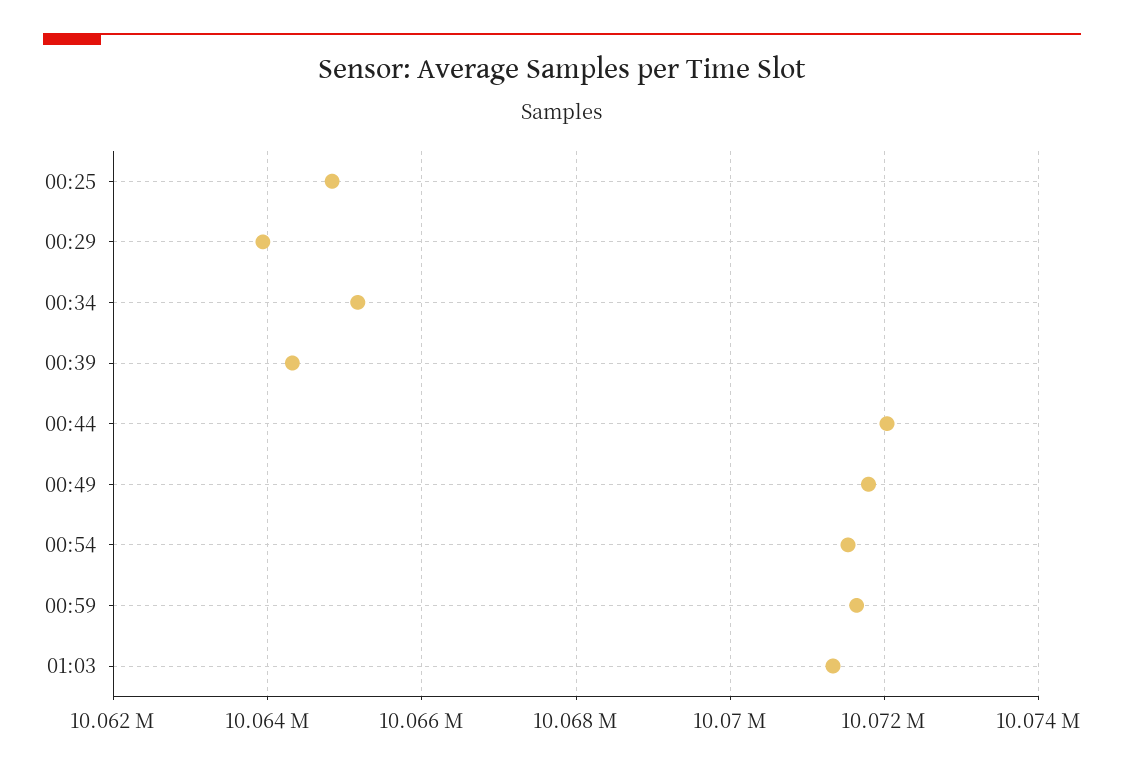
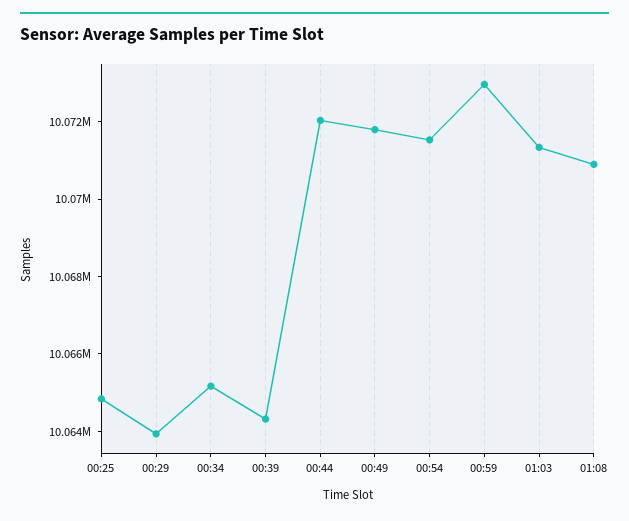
00:59: 10071600 -> 10073000
01:08: none -> 10071000

